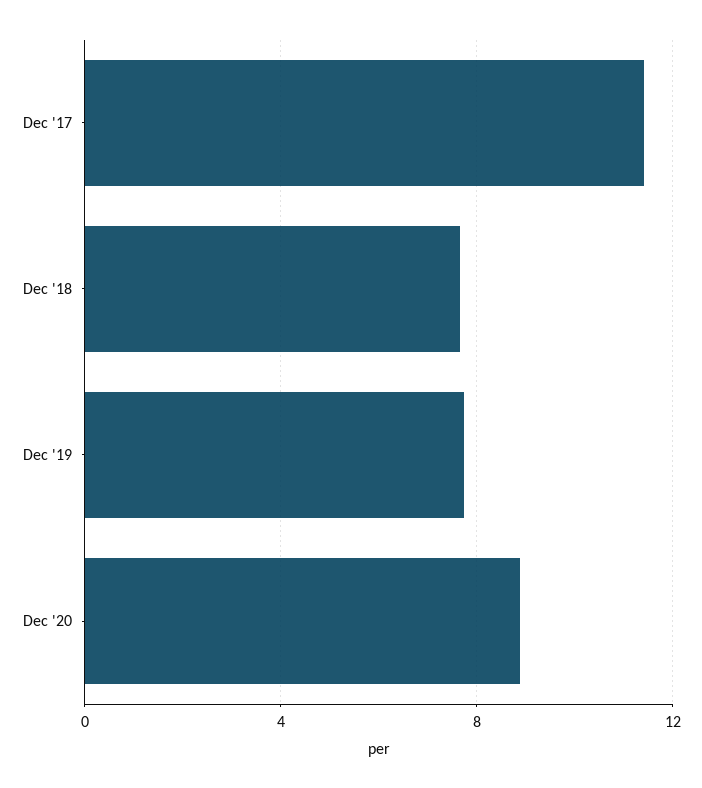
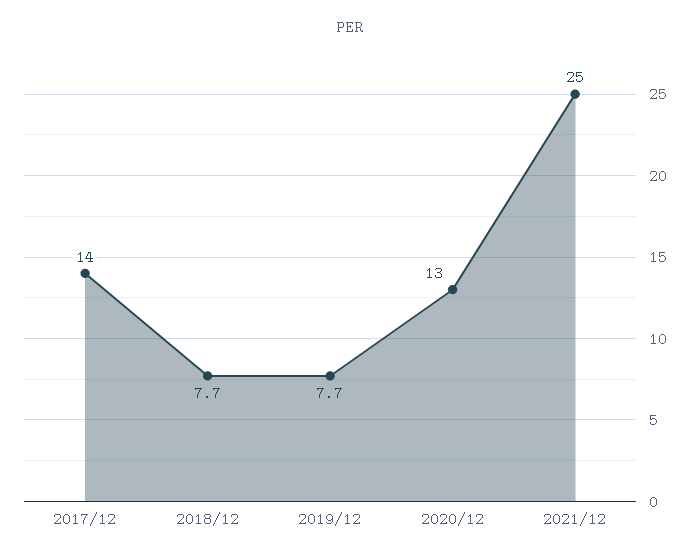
Dec '17: 11.5 -> 14
Dec '20: 9 -> 13
2021/12: none -> 25

